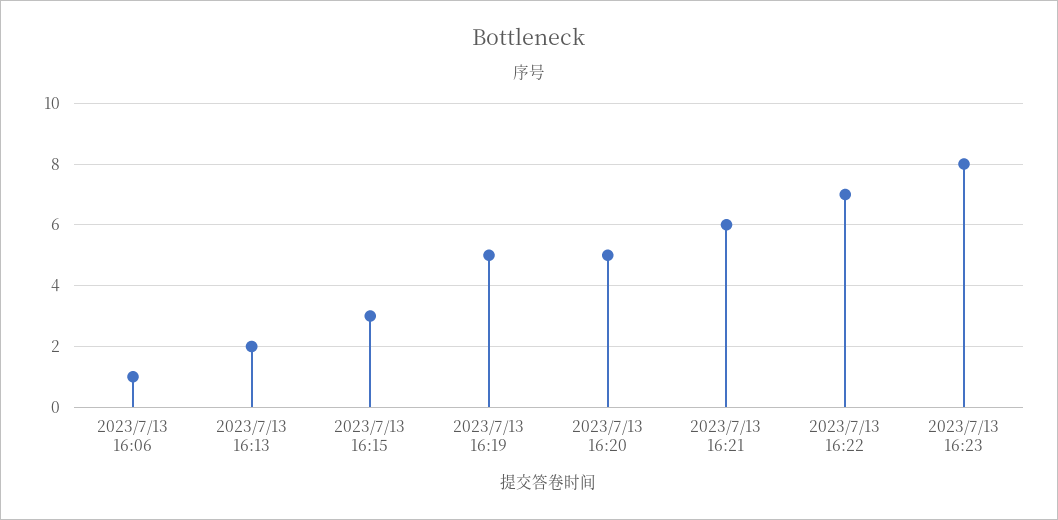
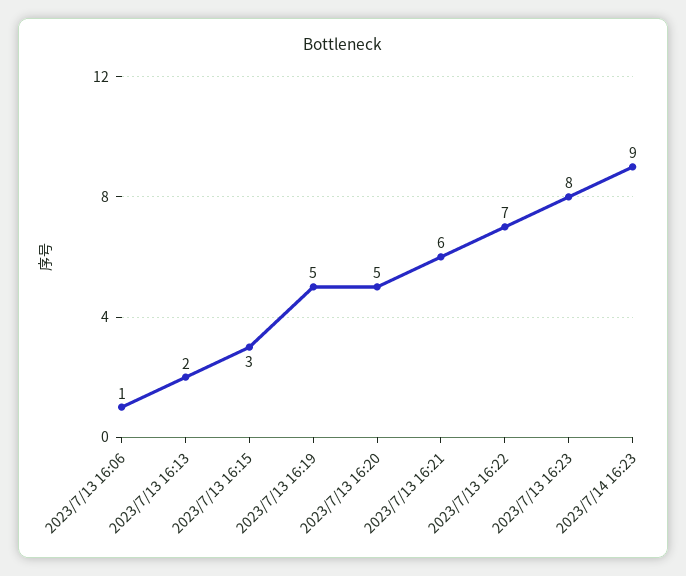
2023/7/14 16:23: none -> 9

